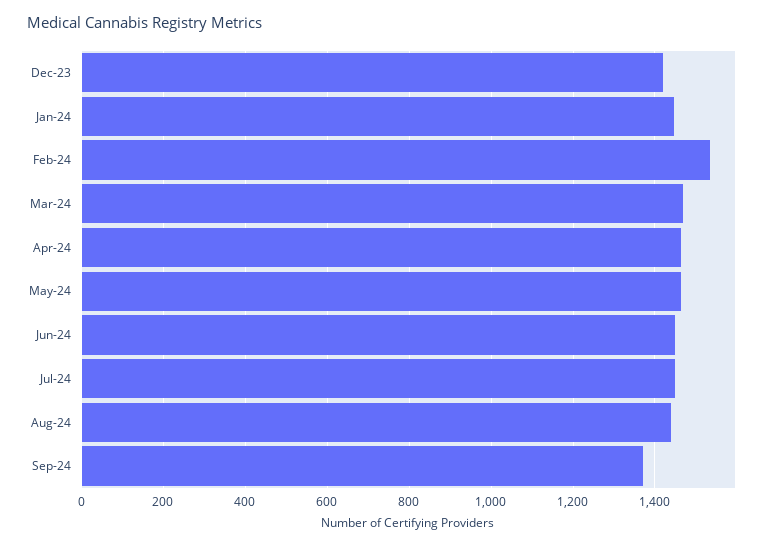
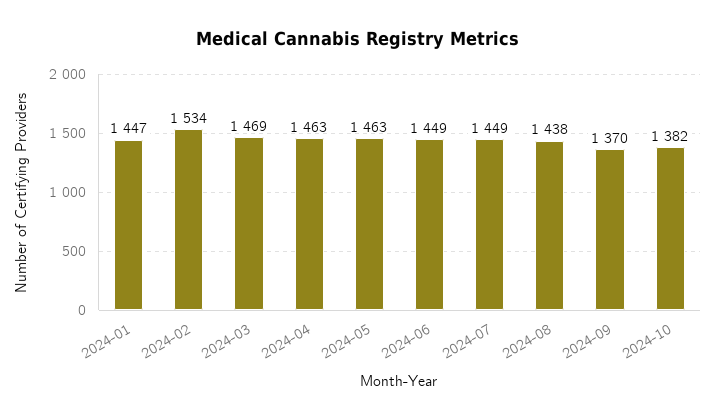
Dec-23: 1420 -> none
2024-10: none -> 1382

